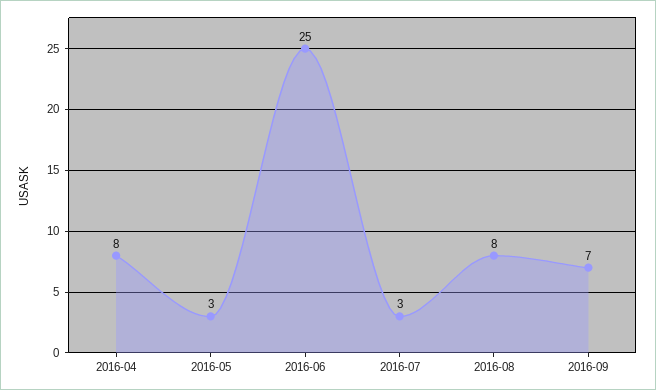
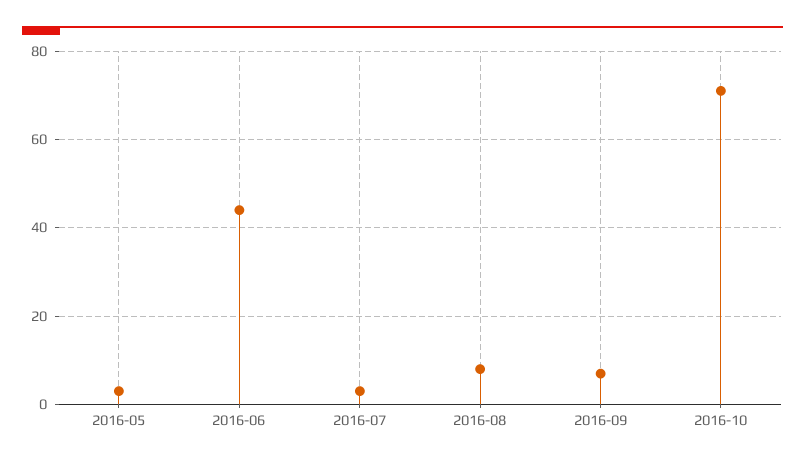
2016-04: 8 -> none
2016-06: 25 -> 45
2016-10: none -> 70

